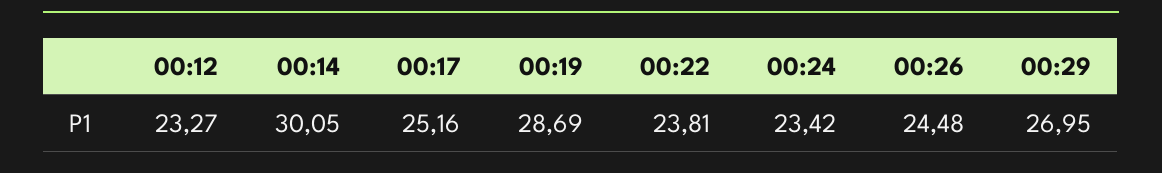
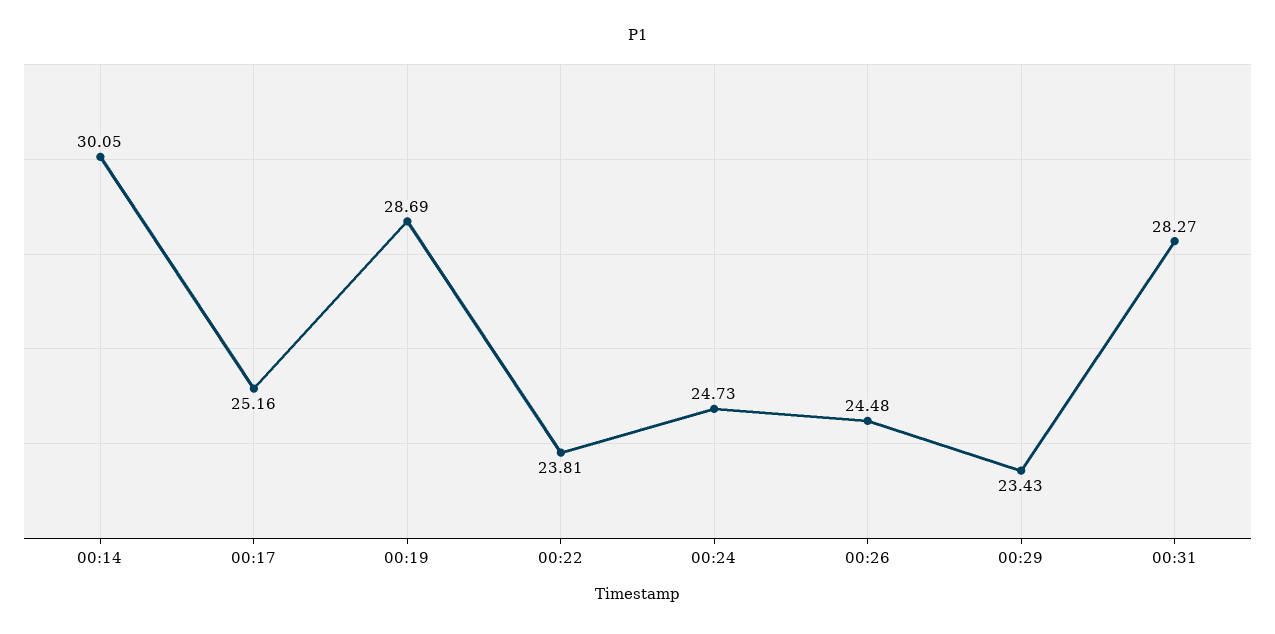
00:12: 23.27 -> none
00:24: 23.42 -> 24.73
00:29: 26.95 -> 23.43
00:31: none -> 28.27

